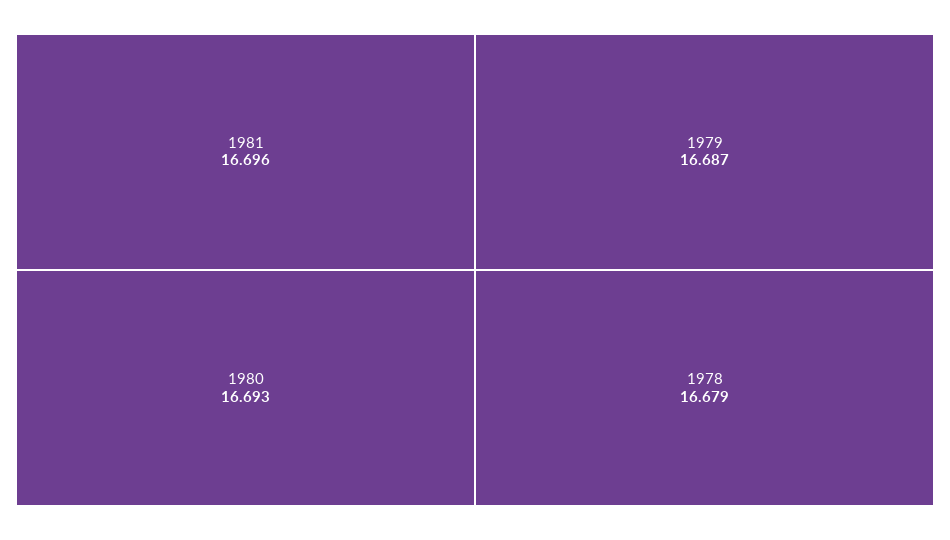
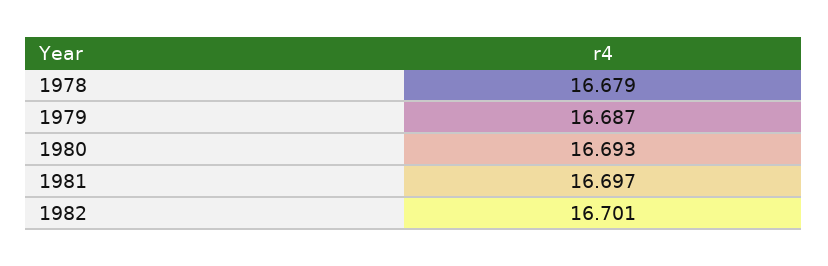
1981: 16.696 -> 16.697
1982: none -> 16.701

